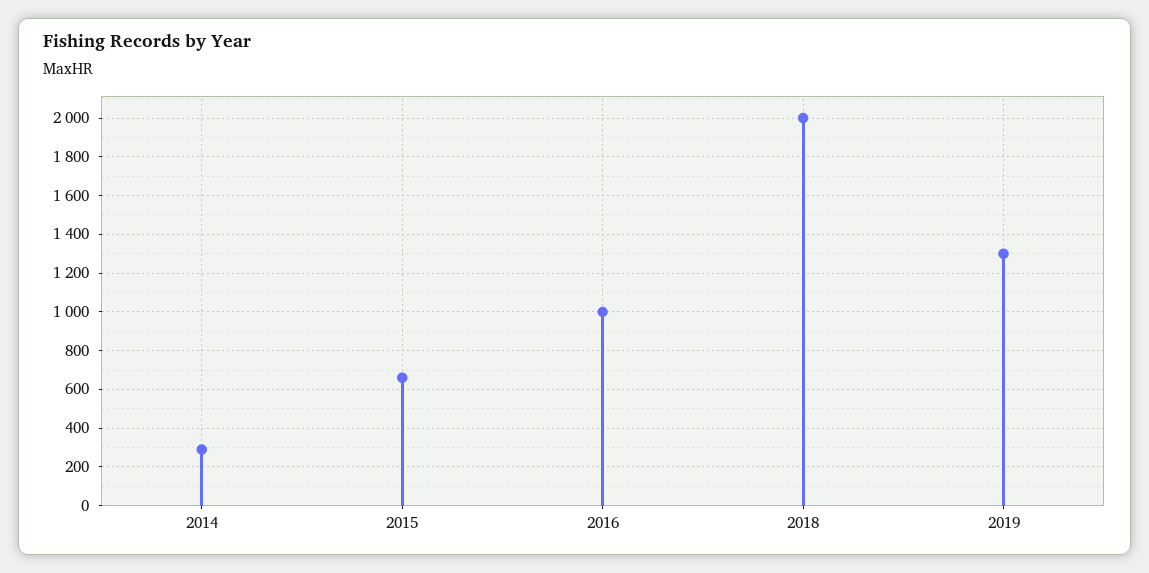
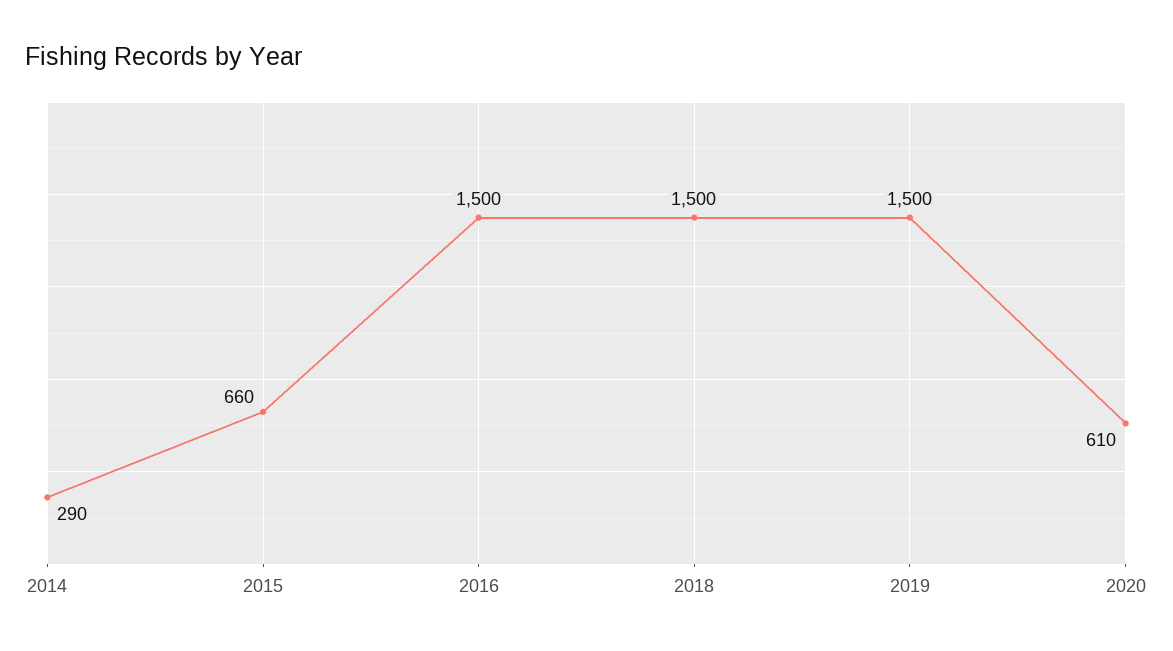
2016: 1000 -> 1500
2018: 2000 -> 1500
2019: 1300 -> 1500
2020: none -> 610

